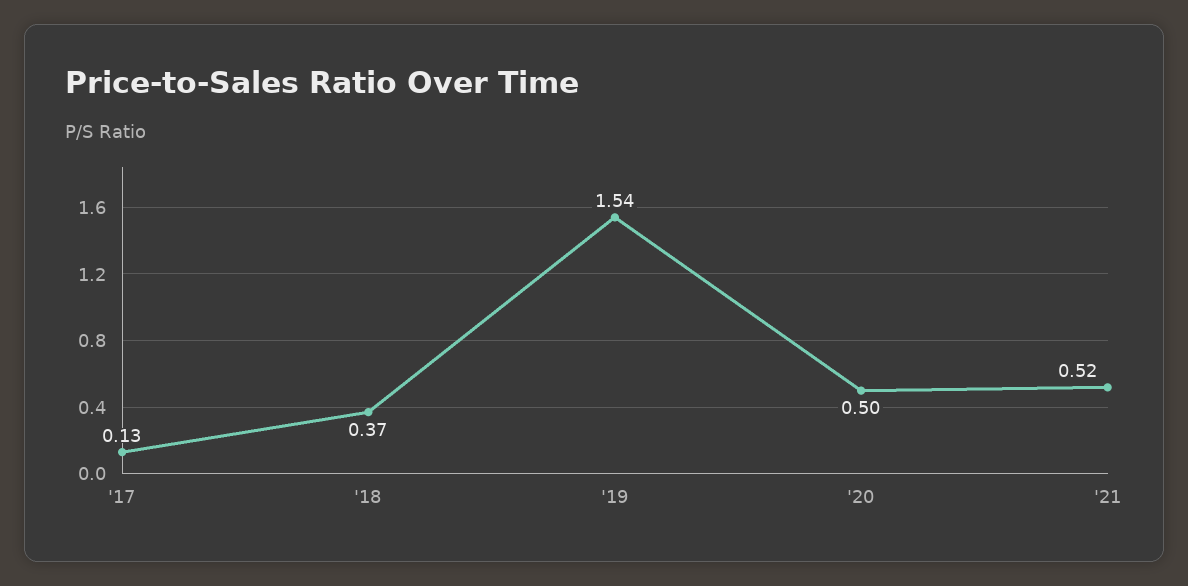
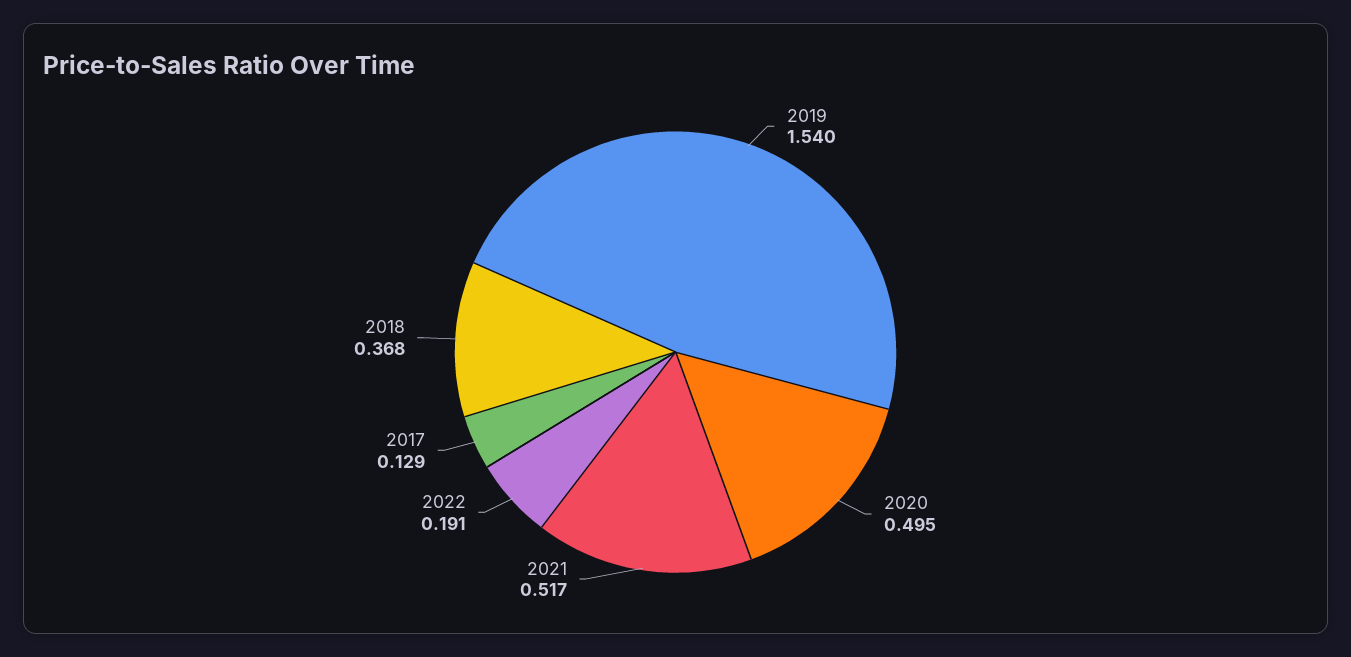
2022: none -> 0.191

